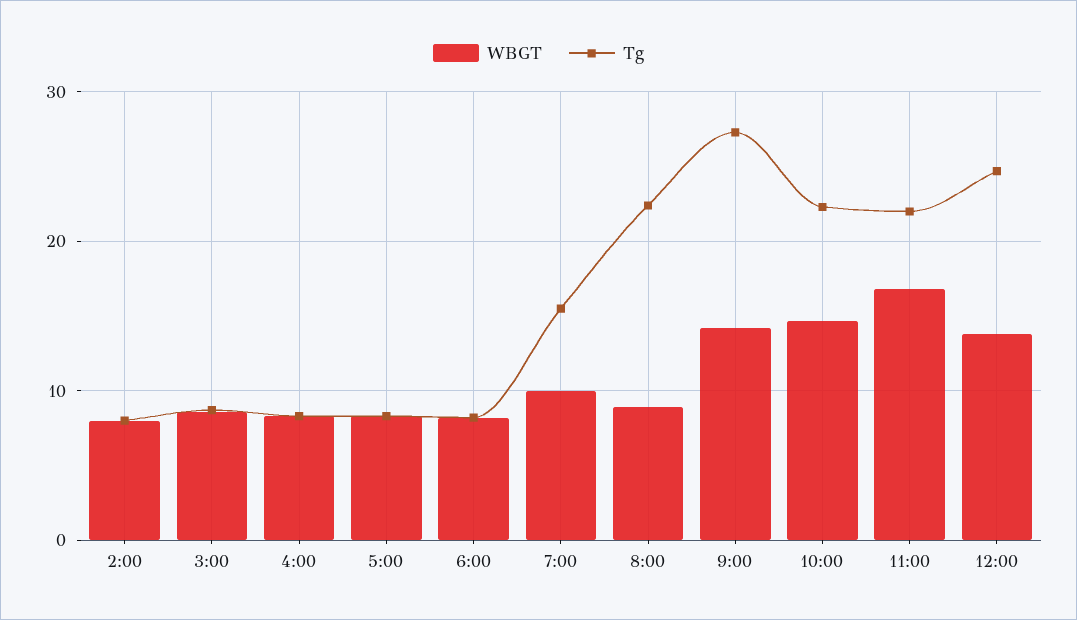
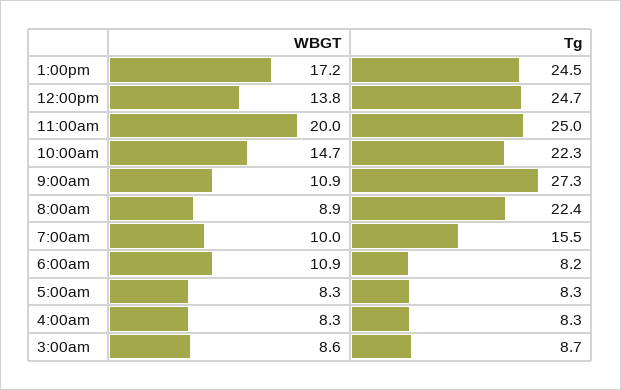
WBGT, 2:00: 8 -> none
Tg, 2:00: 8 -> none
WBGT, 6:00: 8 -> 10.9
WBGT, 9:00: 14 -> 10.9
WBGT, 11:00: 17 -> 20
Tg, 11:00: 22 -> 25
WBGT, 1:00pm: none -> 17.2
Tg, 1:00pm: none -> 24.5

